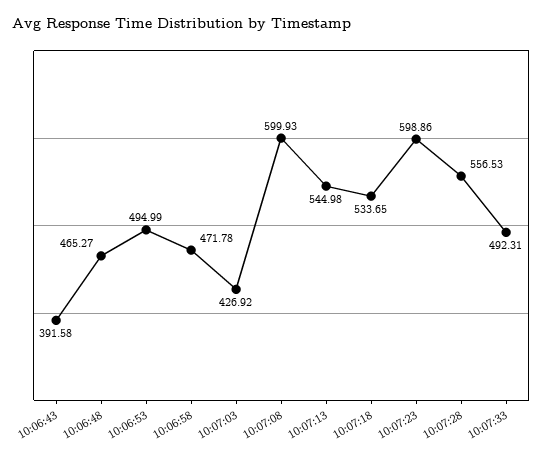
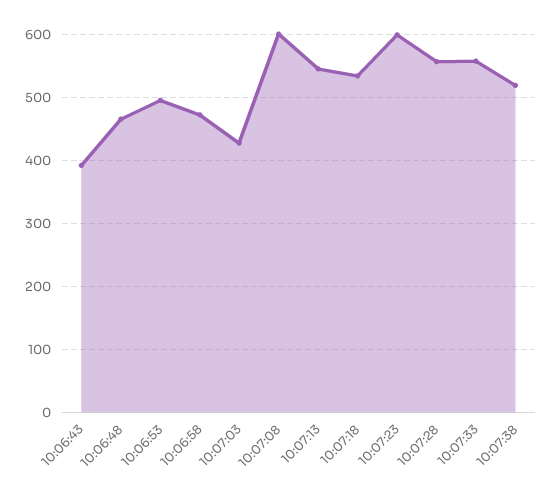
10:07:33: 492.31 -> 560
10:07:38: none -> 520

